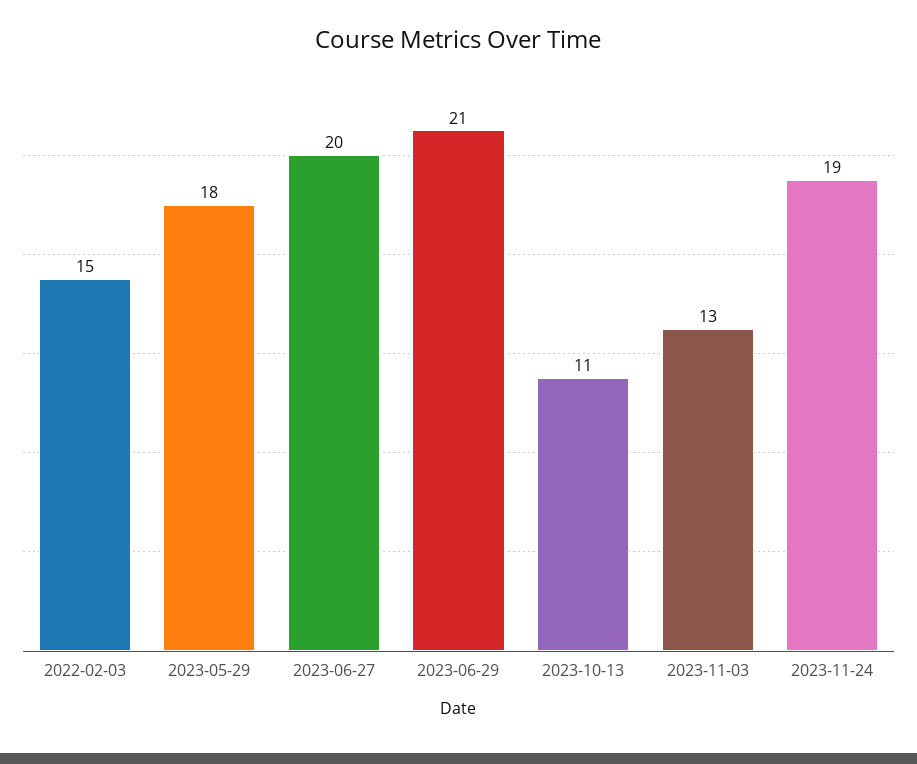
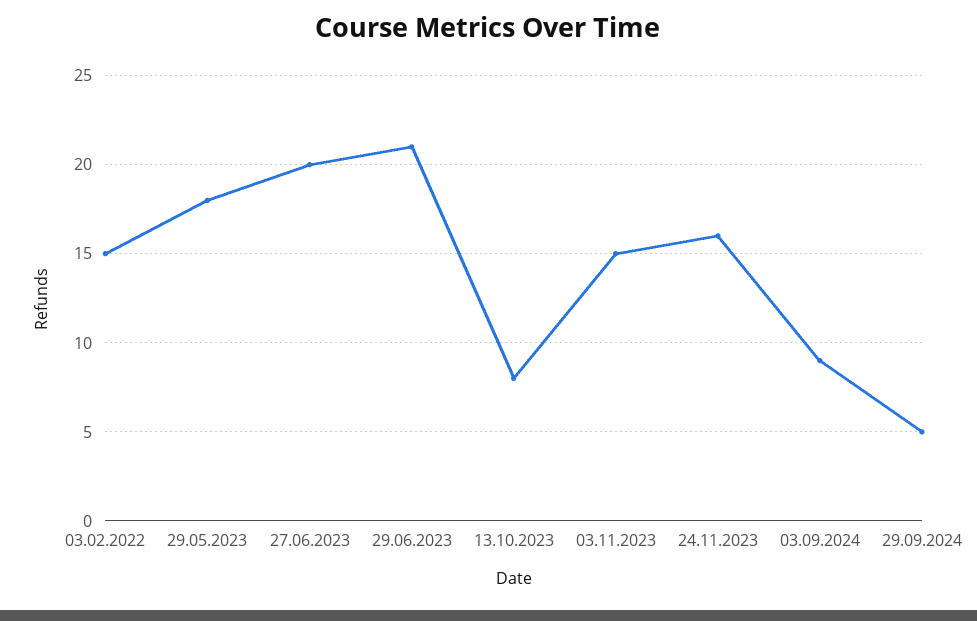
2023-10-13: 11 -> 8
2023-11-03: 13 -> 15
2023-11-24: 19 -> 16
03.09.2024: none -> 9
29.09.2024: none -> 5

